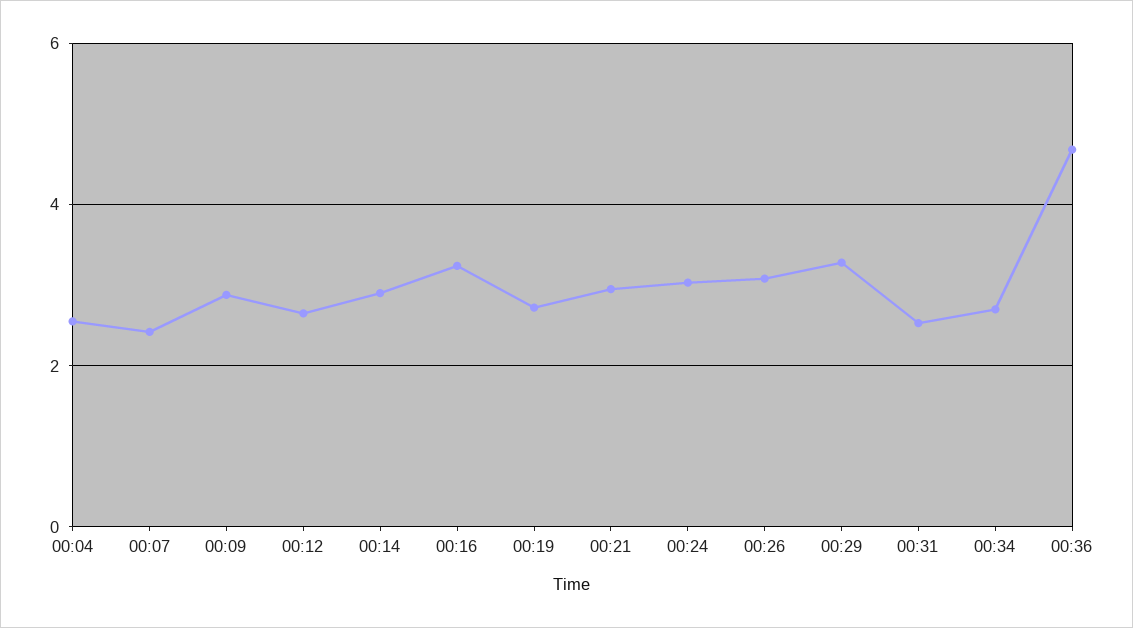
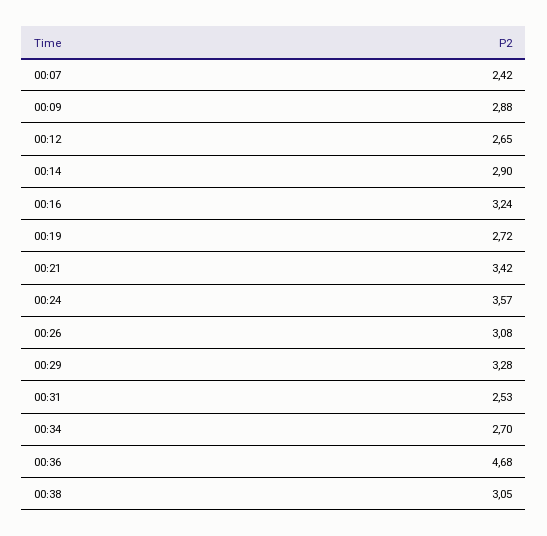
00:04: 2.6 -> none
00:21: 3 -> 3.42
00:24: 3 -> 3.57
00:38: none -> 3.05

